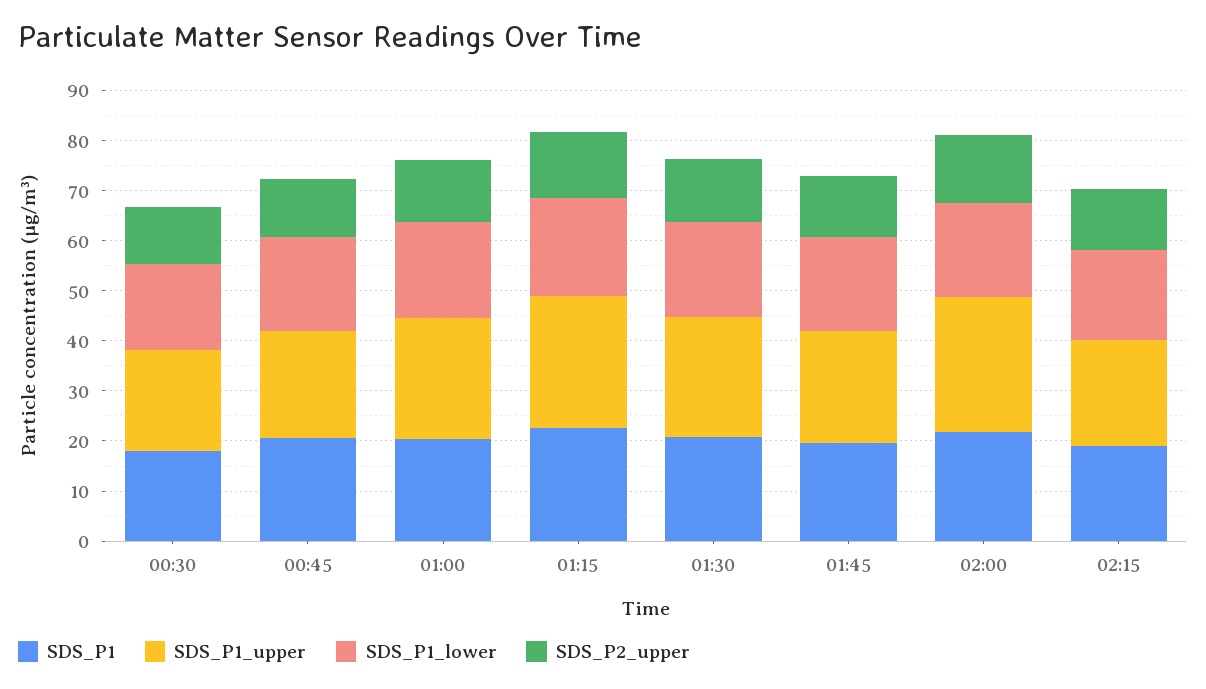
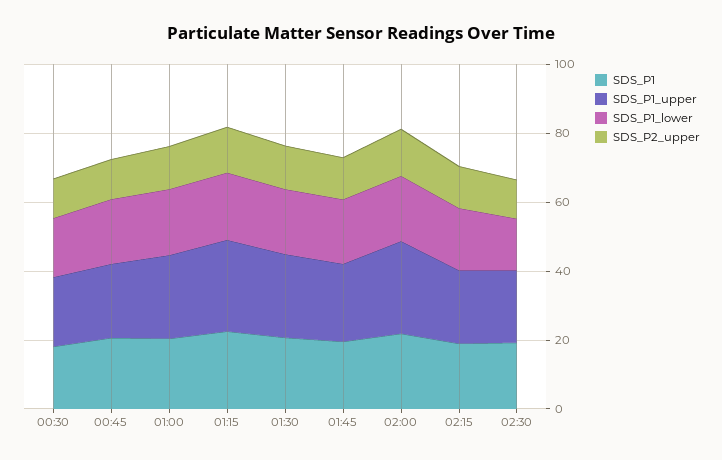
SDS_P1, 02:30: none -> 20
SDS_P1_upper, 02:30: none -> 20
SDS_P1_lower, 02:30: none -> 15
SDS_P2_upper, 02:30: none -> 10

